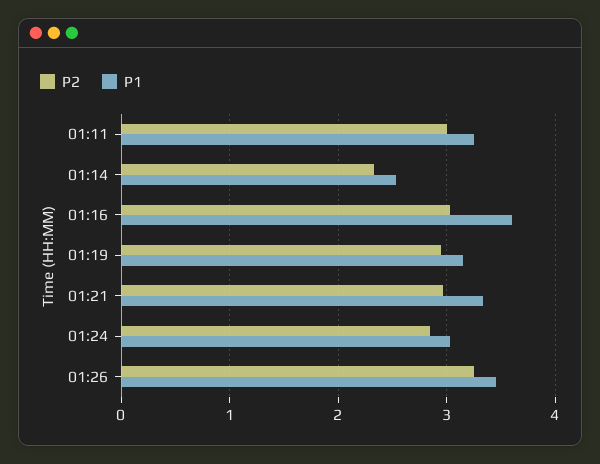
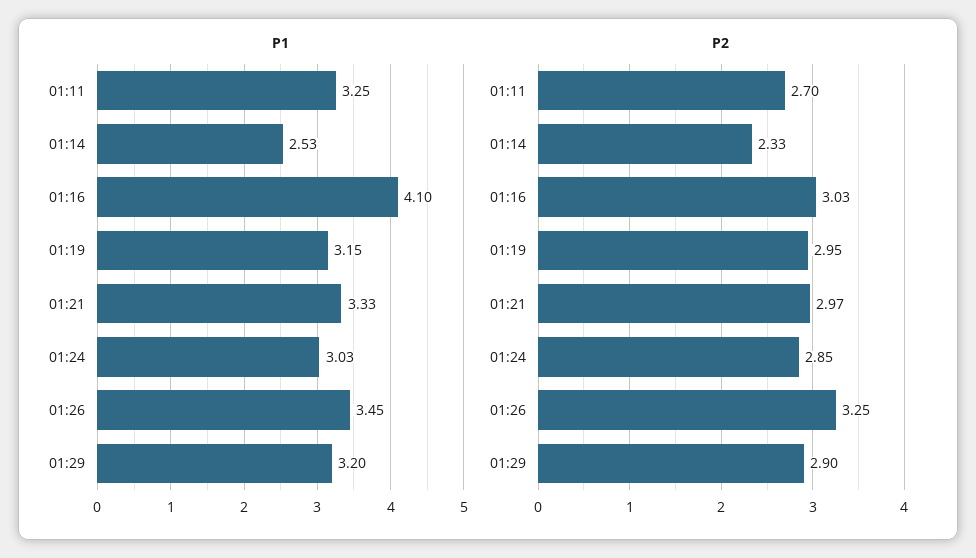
P2, 01:11: 3 -> 2.7
P1, 01:16: 3.6 -> 4.1
P1, 01:29: none -> 3.2
P2, 01:29: none -> 2.9

